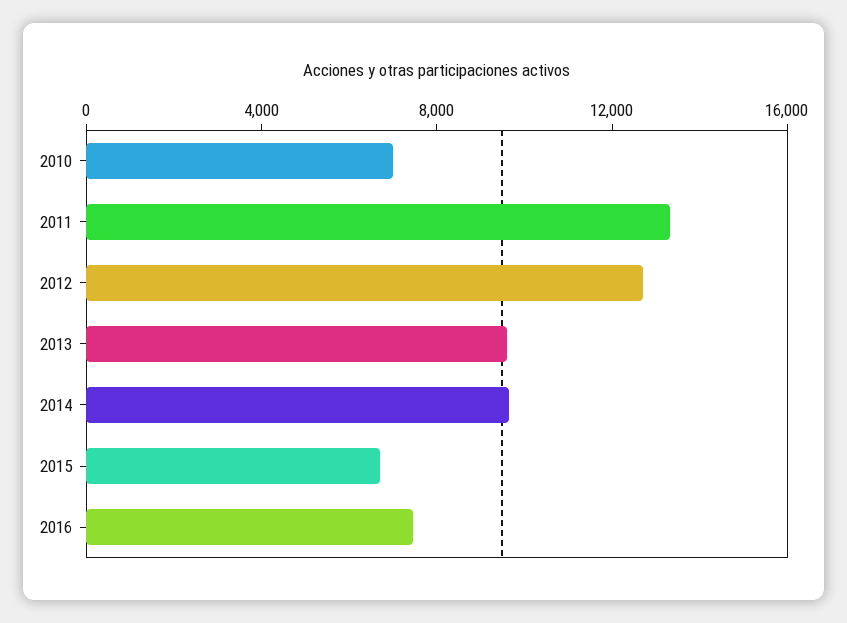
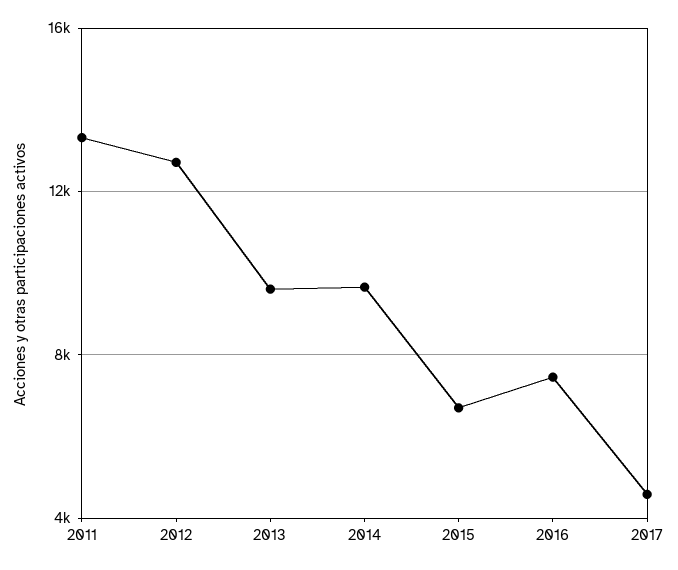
2010: 7000 -> none
2017: none -> 4500

